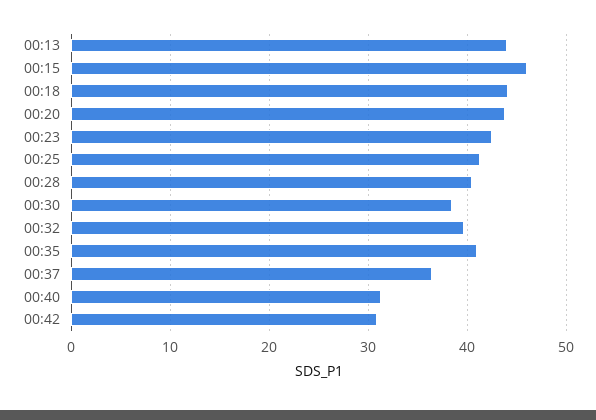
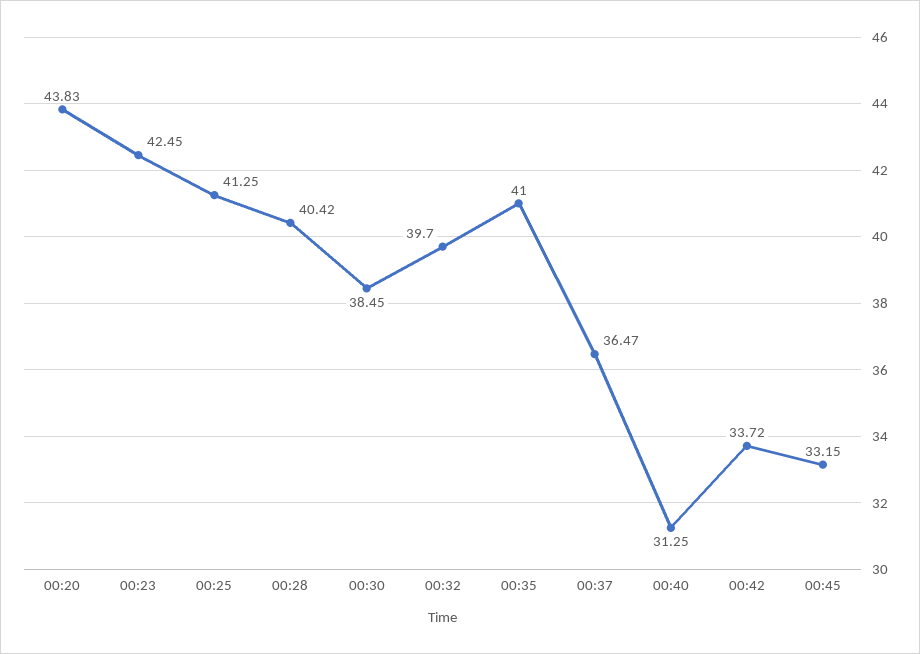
00:13: 44 -> none
00:15: 46 -> none
00:18: 44 -> none
00:42: 31 -> 33.72
00:45: none -> 33.15

